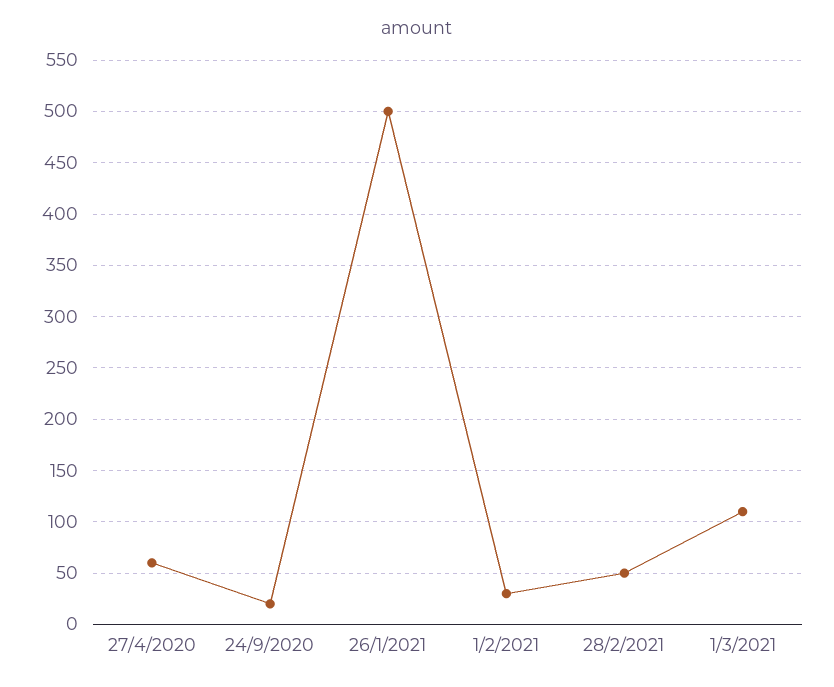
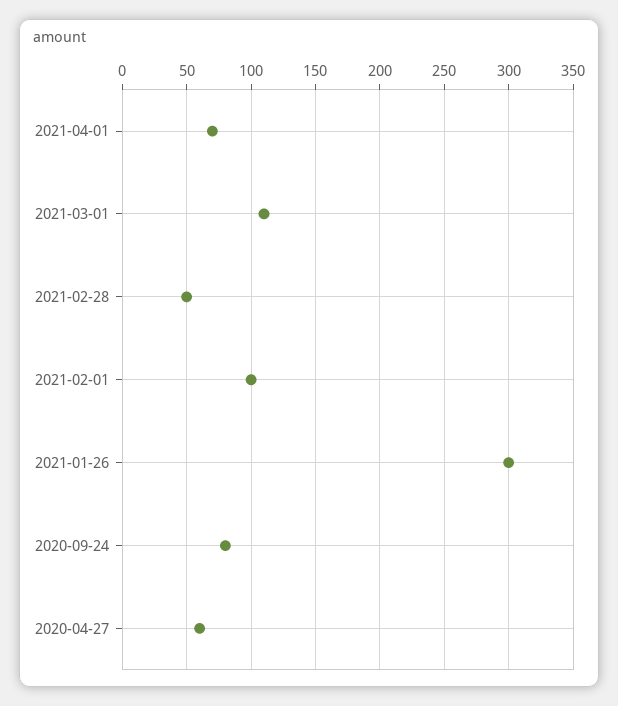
24/9/2020: 20 -> 80
26/1/2021: 500 -> 300
1/2/2021: 30 -> 100
2021-04-01: none -> 70

